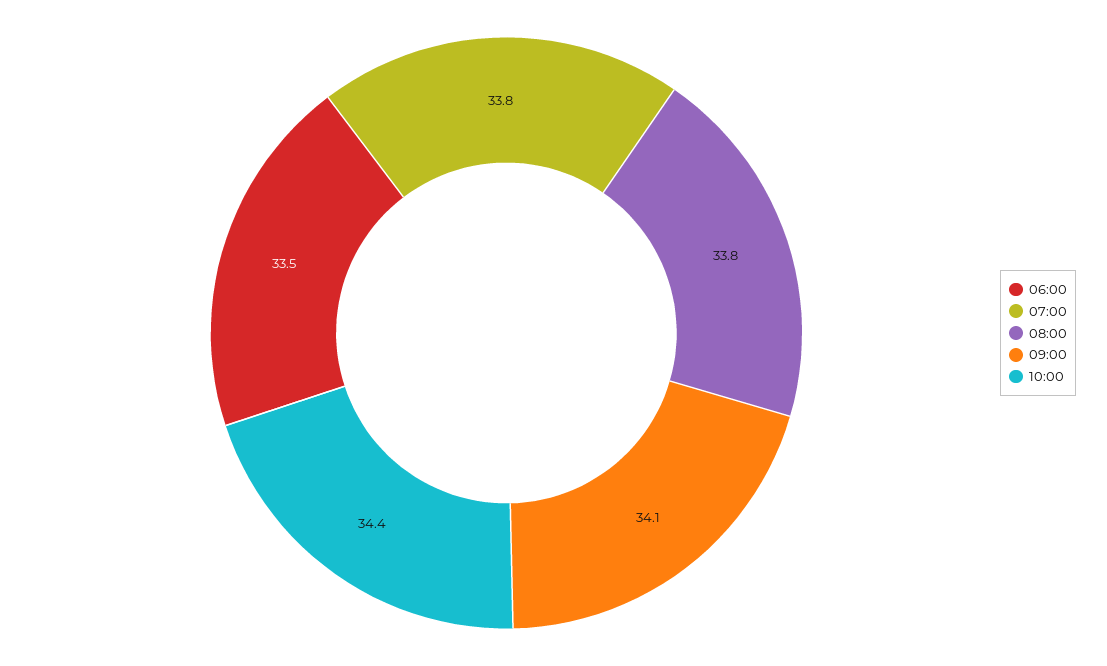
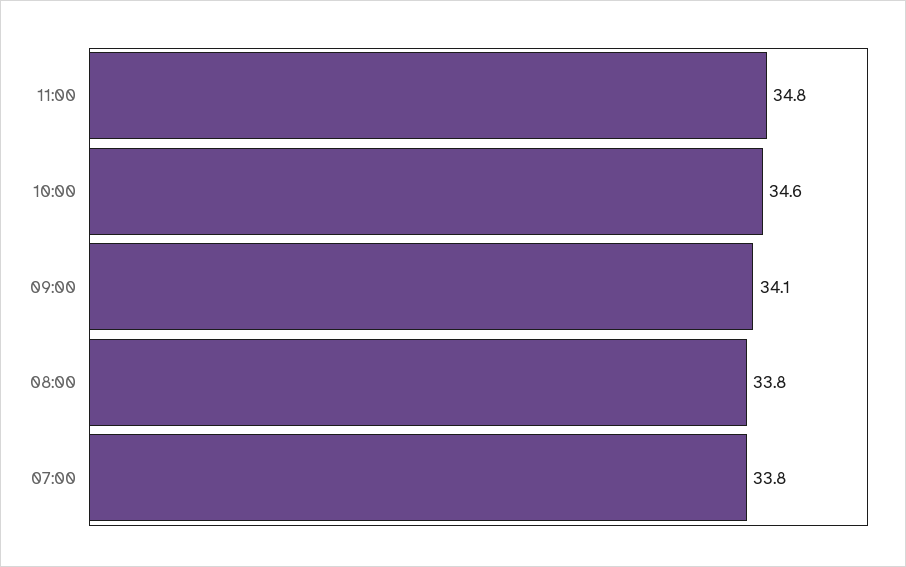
06:00: 33.5 -> none
10:00: 34.4 -> 34.6
11:00: none -> 34.8

